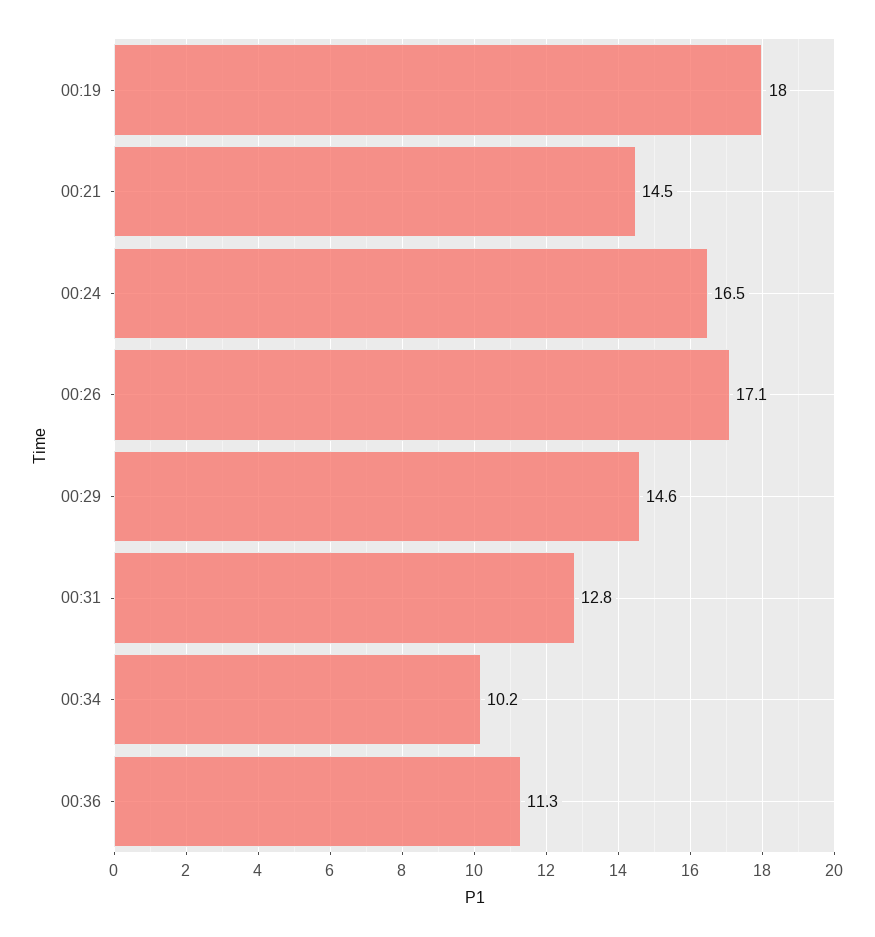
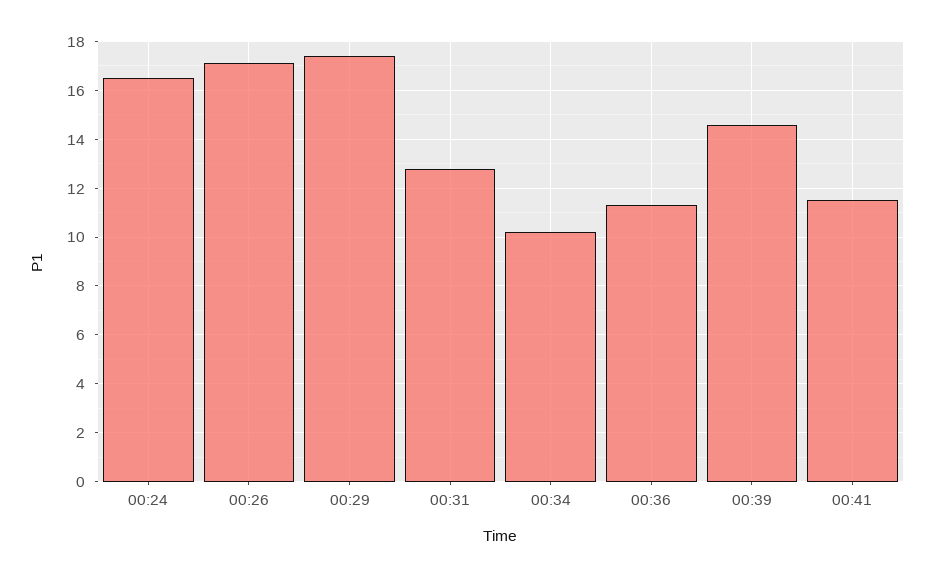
00:19: 18 -> none
00:21: 14.5 -> none
00:29: 14.6 -> 17.5
00:39: none -> 14.5
00:41: none -> 11.5

